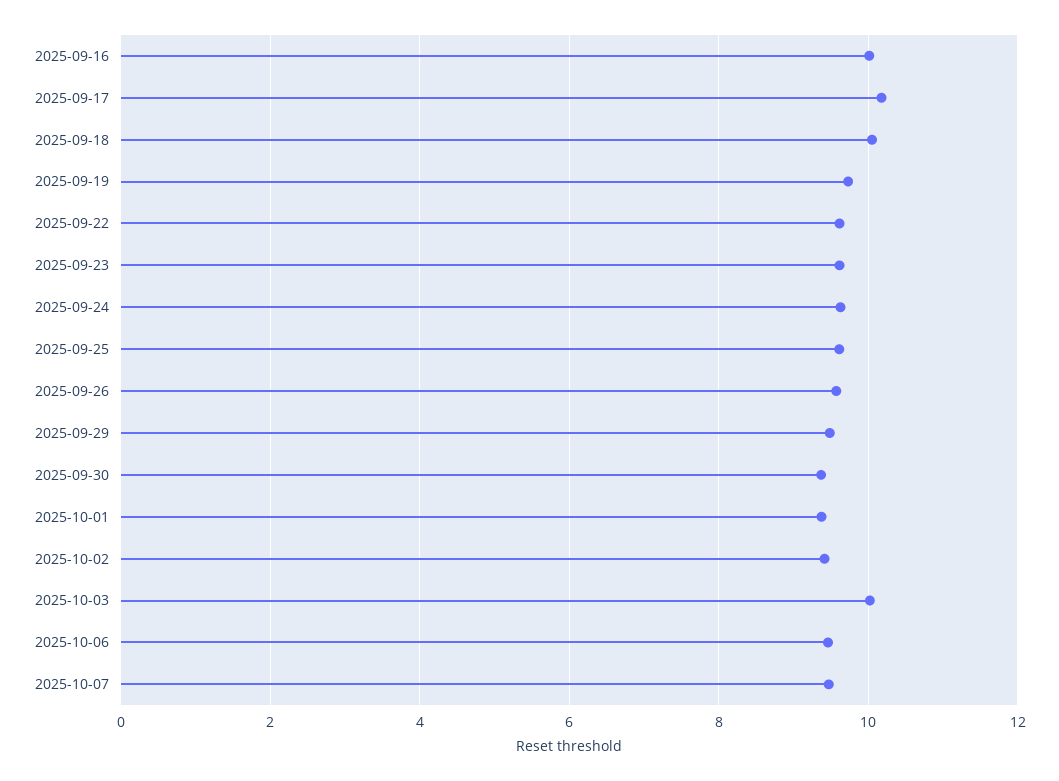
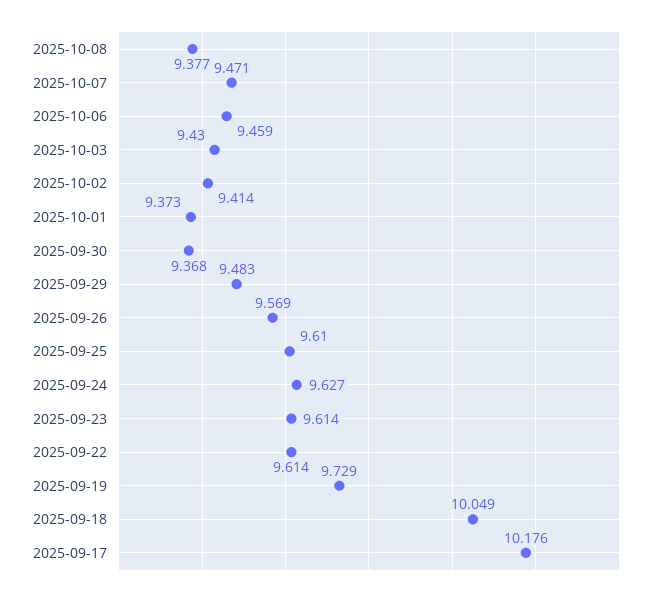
2025-09-16: 10 -> none
2025-10-03: 10 -> 9.43
2025-10-08: none -> 9.377

